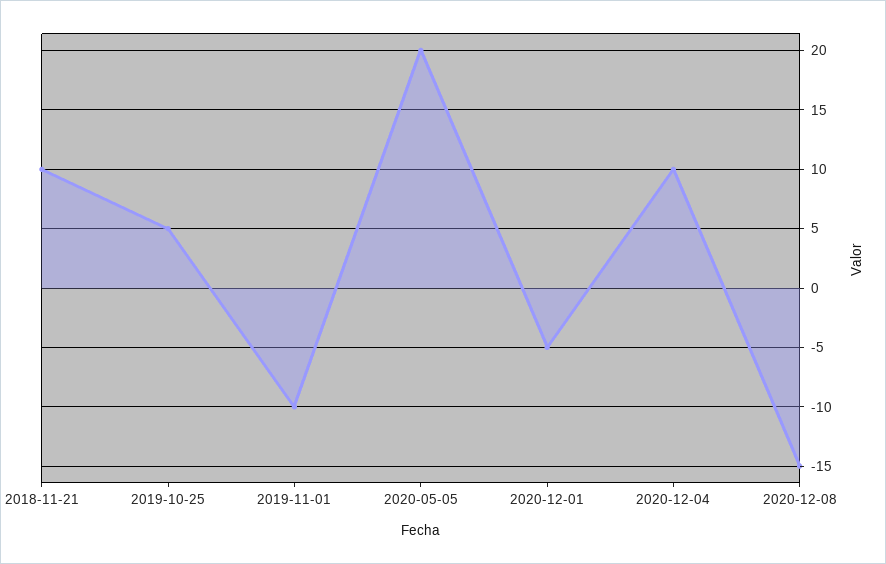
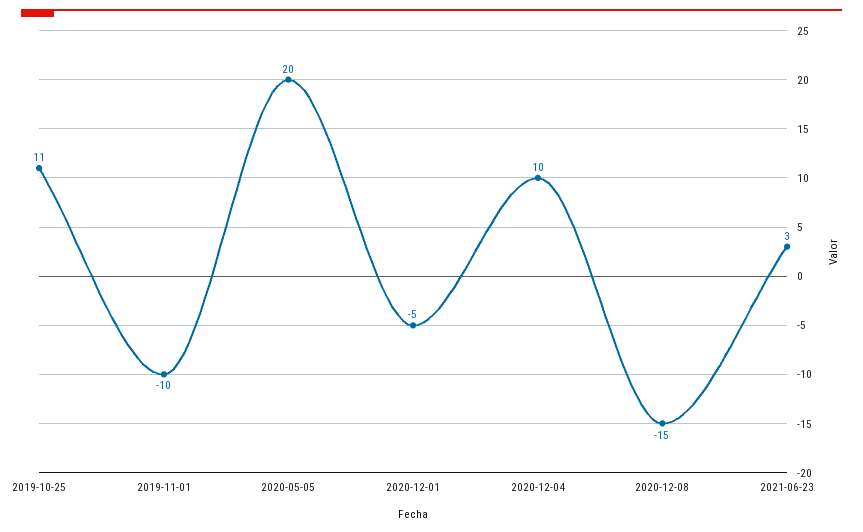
2018-11-21: 10 -> none
2019-10-25: 5 -> 11
2021-06-23: none -> 3

